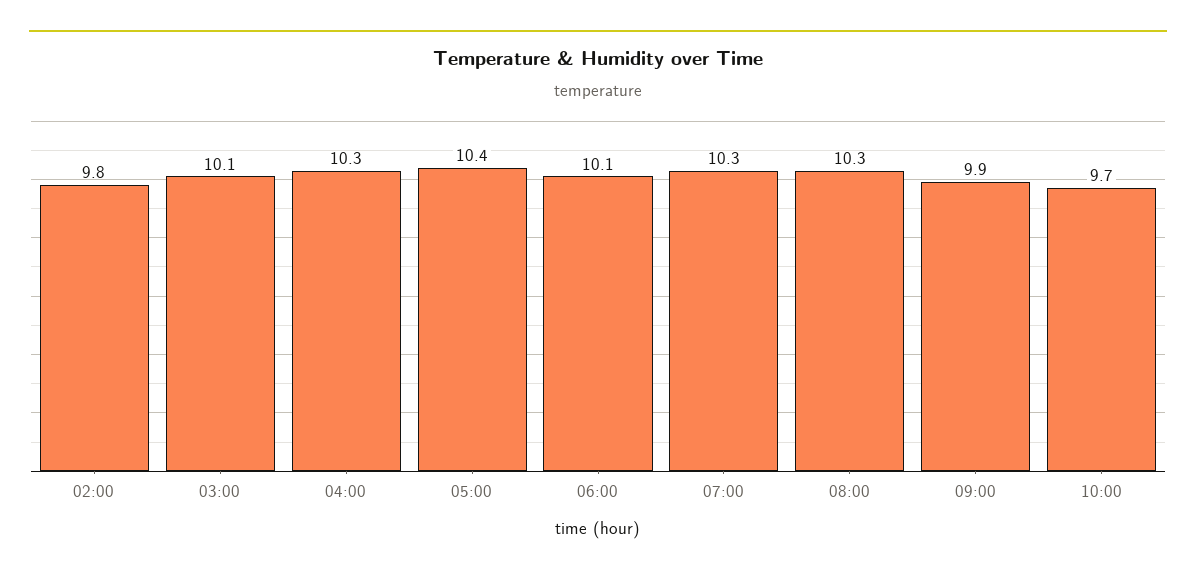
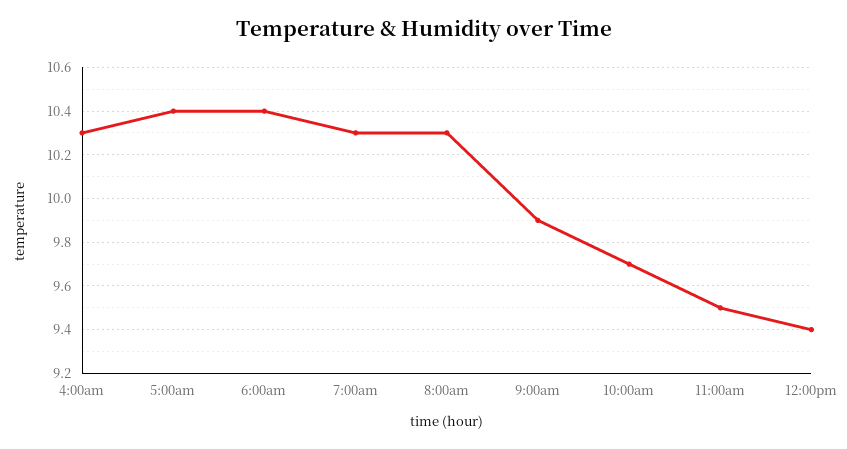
02:00: 9.8 -> none
03:00: 10.1 -> none
06:00: 10.1 -> 10.4
11:00am: none -> 9.5
12:00pm: none -> 9.4

